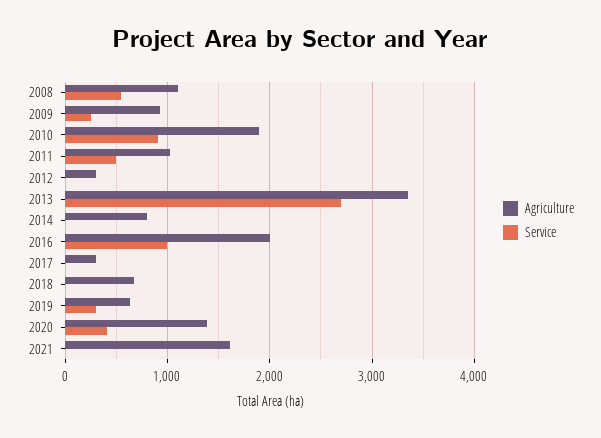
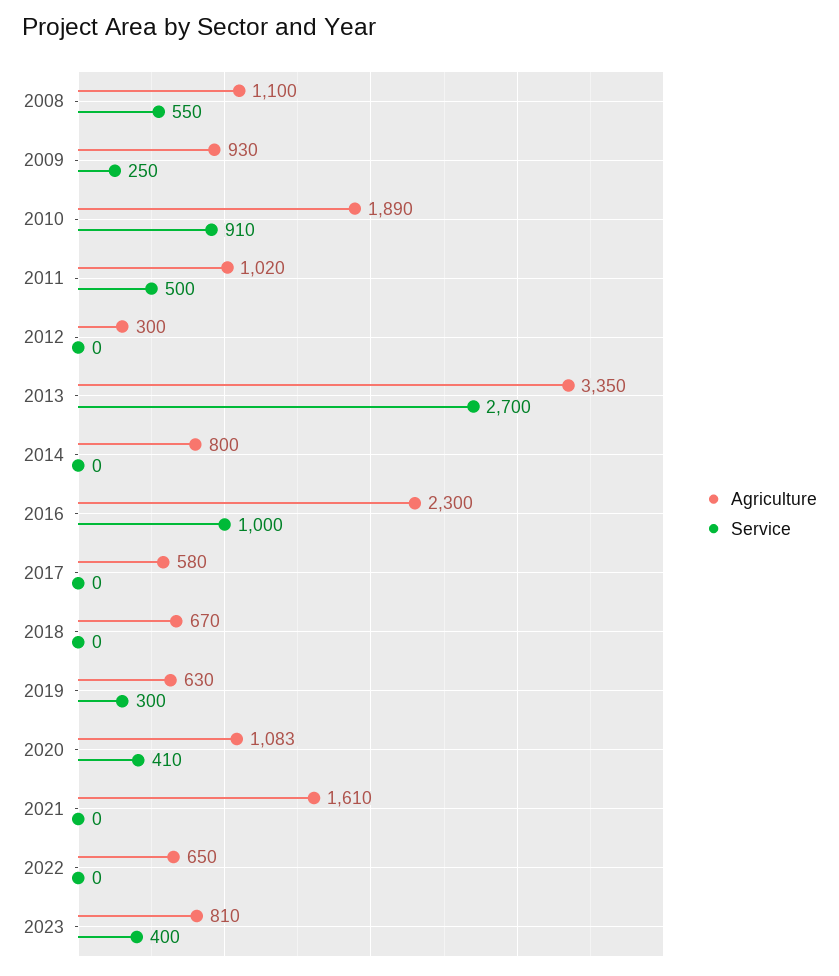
Agriculture, 2016: 2000 -> 2300
Agriculture, 2017: 300 -> 580
Agriculture, 2020: 1400 -> 1083
Agriculture, 2022: none -> 650
Service, 2022: none -> 0
Agriculture, 2023: none -> 810
Service, 2023: none -> 400

